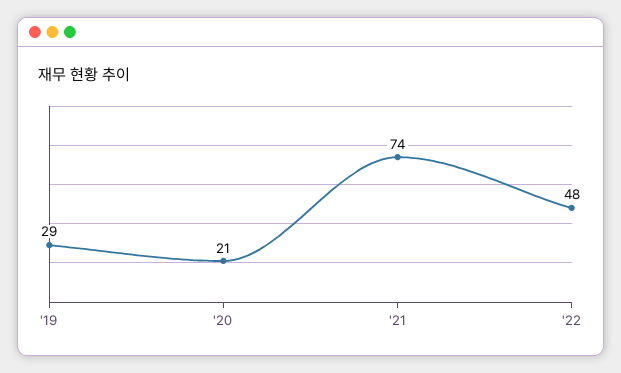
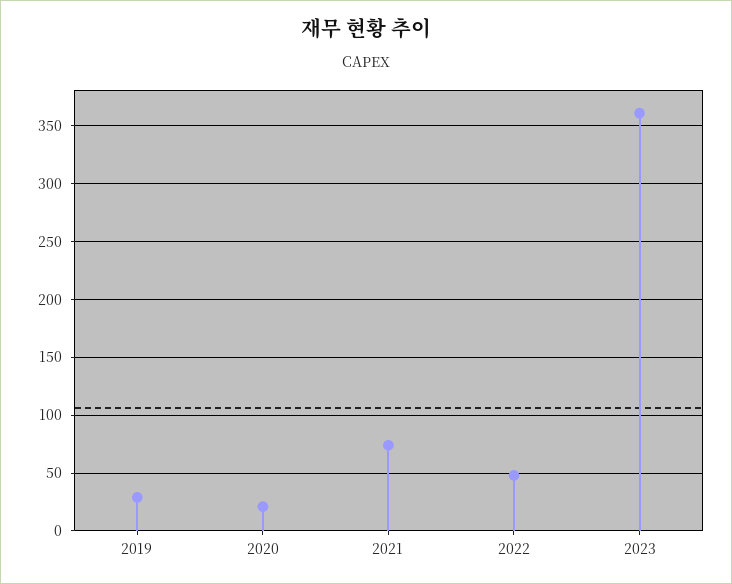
2023: none -> 360

